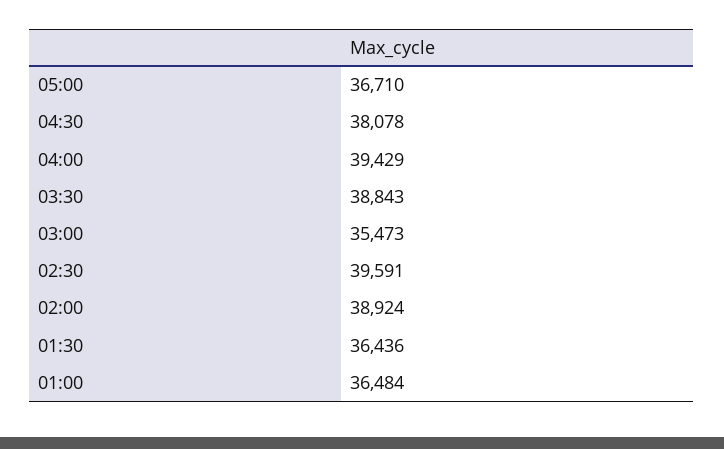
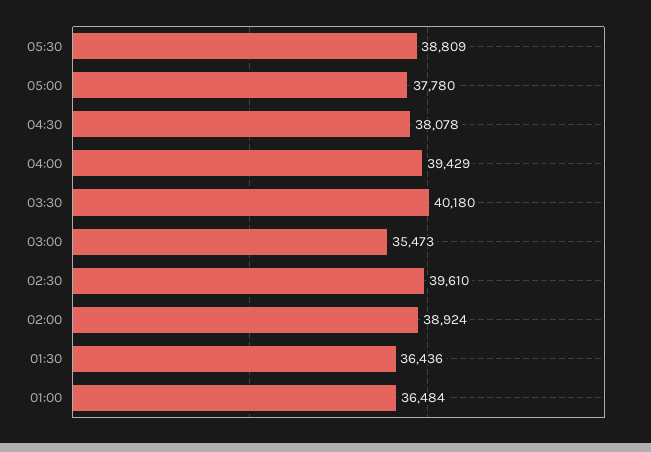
05:00: 36710 -> 37780
03:30: 38843 -> 40180
02:30: 39591 -> 39610
05:30: none -> 38809

